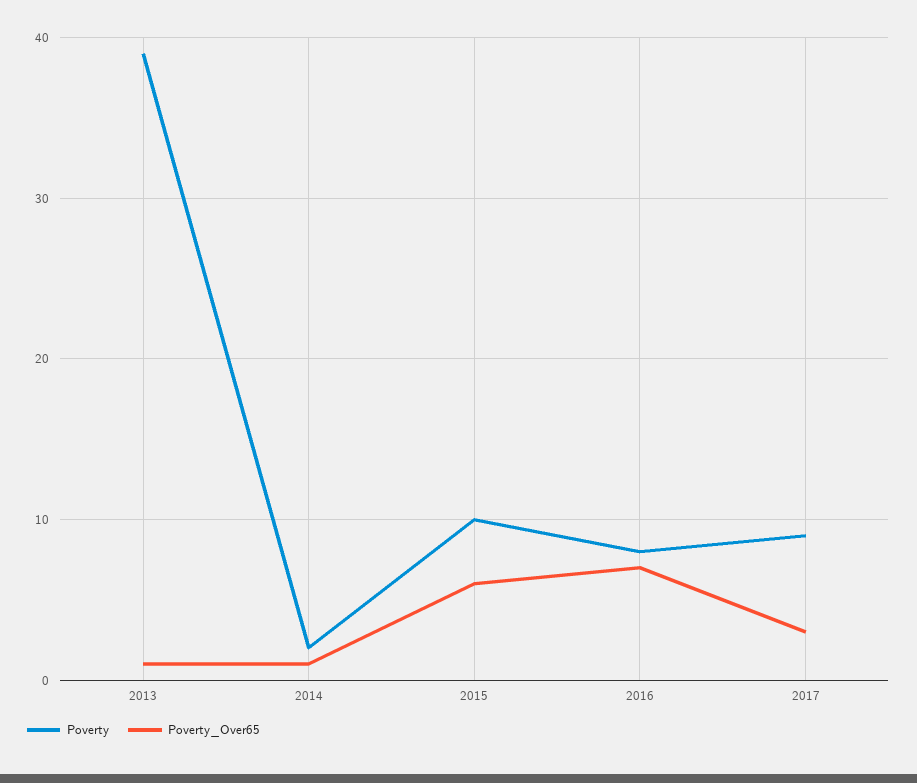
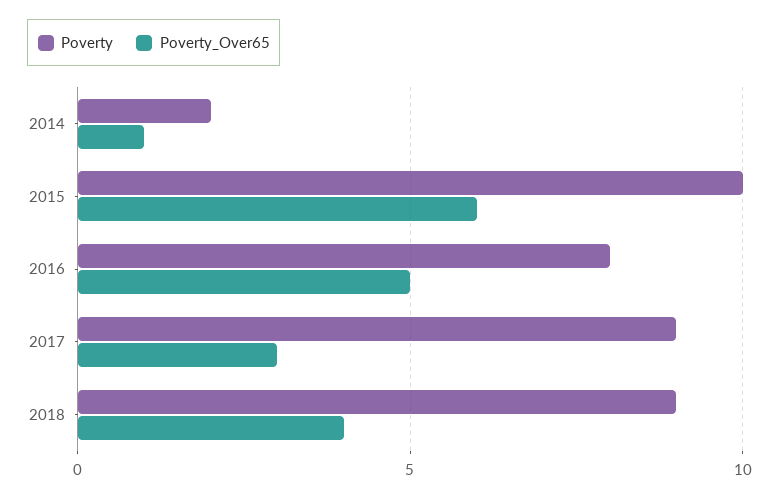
Poverty, 2013: 39 -> none
Poverty_Over65, 2013: 1 -> none
Poverty_Over65, 2016: 7 -> 5
Poverty, 2018: none -> 9
Poverty_Over65, 2018: none -> 4

